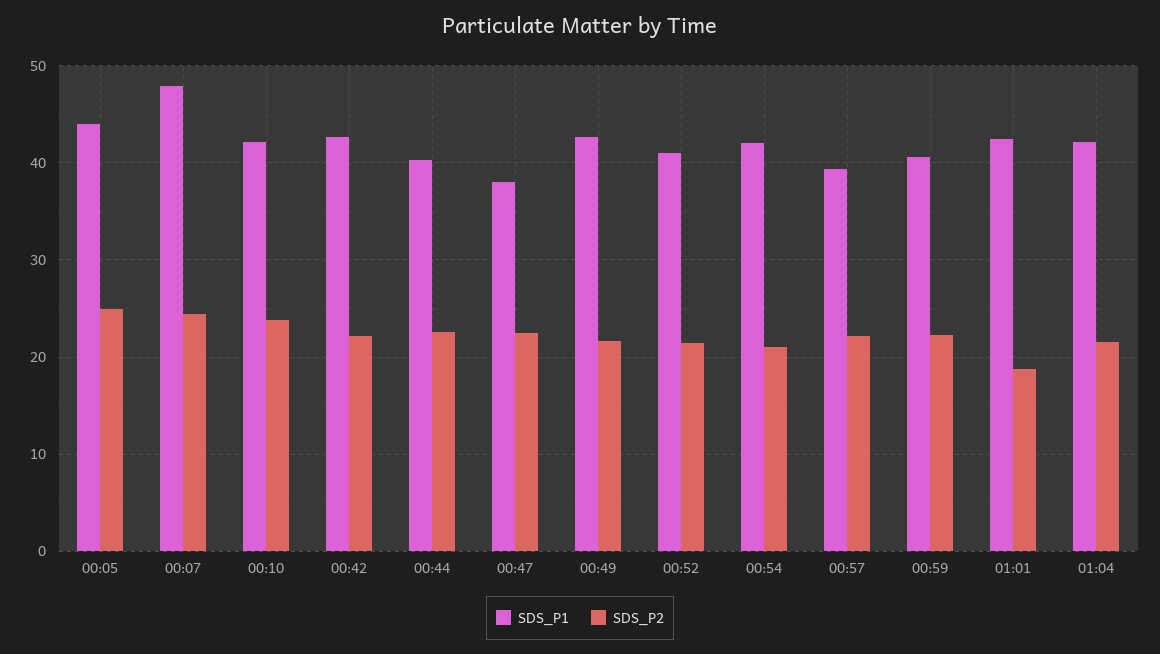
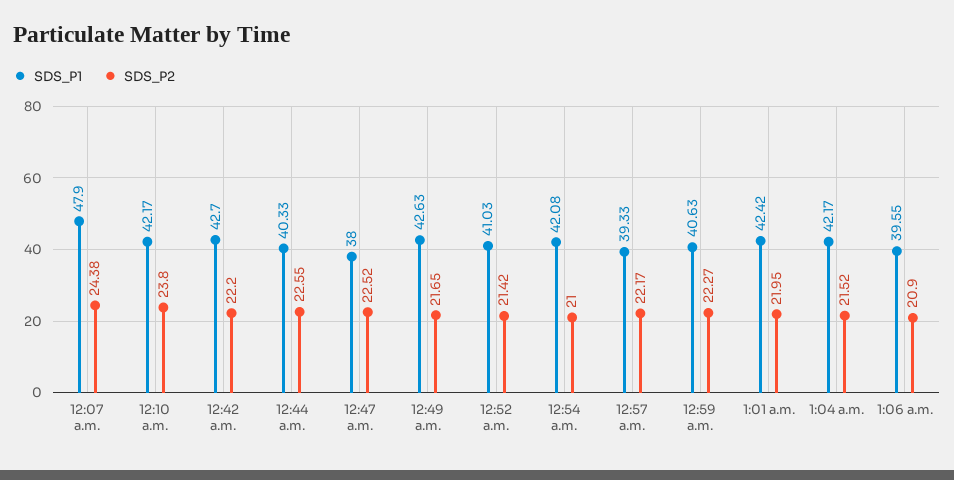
SDS_P1, 00:05: 44 -> none
SDS_P2, 00:05: 25 -> none
SDS_P2, 01:01: 19 -> 21.95
SDS_P1, 1:06 a.m.: none -> 39.55
SDS_P2, 1:06 a.m.: none -> 20.9

